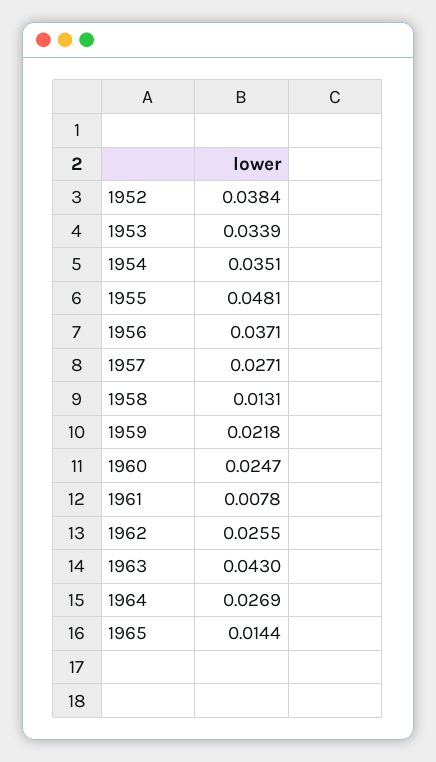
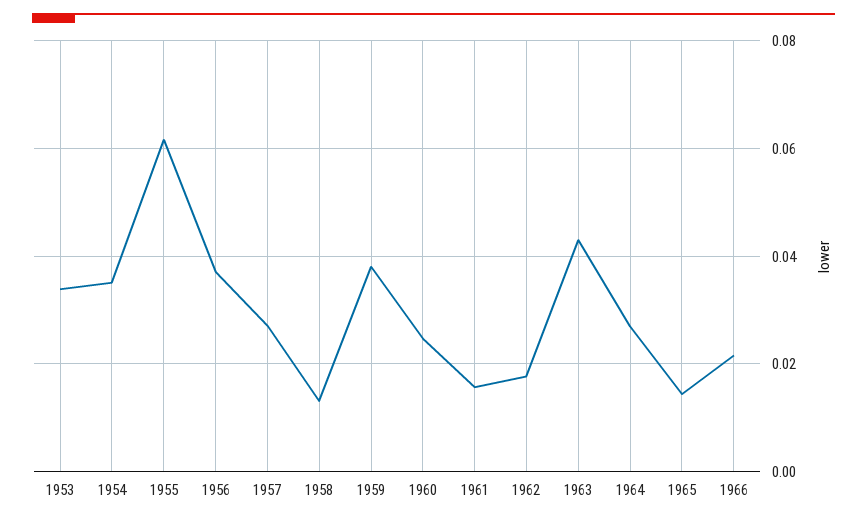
1952: 0.0384 -> none
1955: 0.0481 -> 0.062
1959: 0.0218 -> 0.038
1961: 0.0078 -> 0.016
1962: 0.0255 -> 0.018
1966: none -> 0.022

